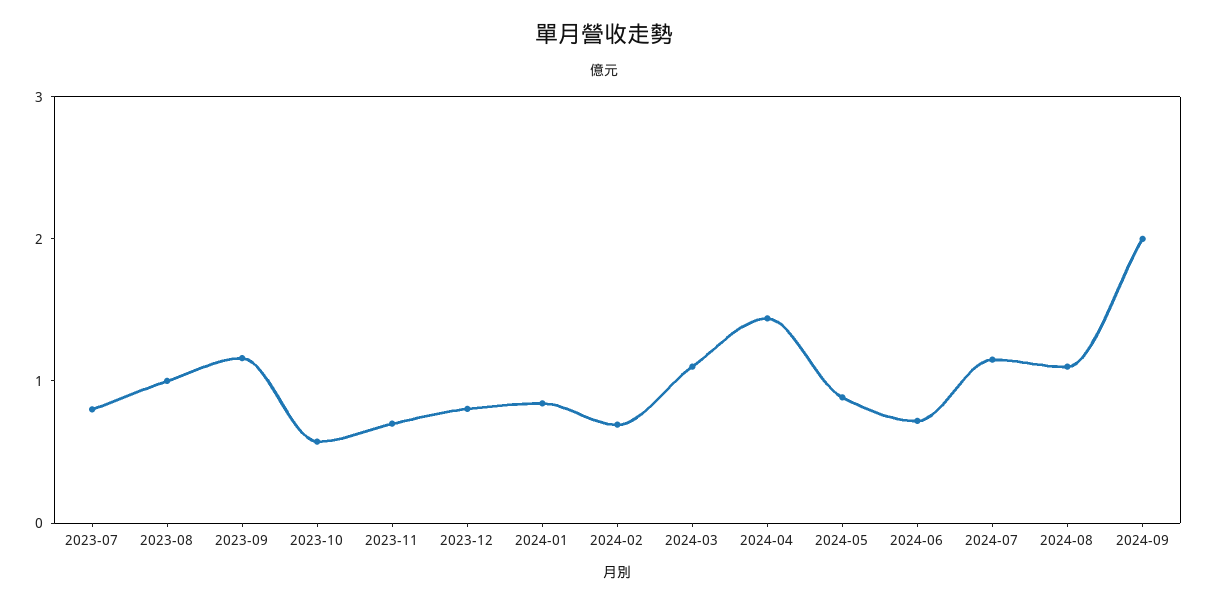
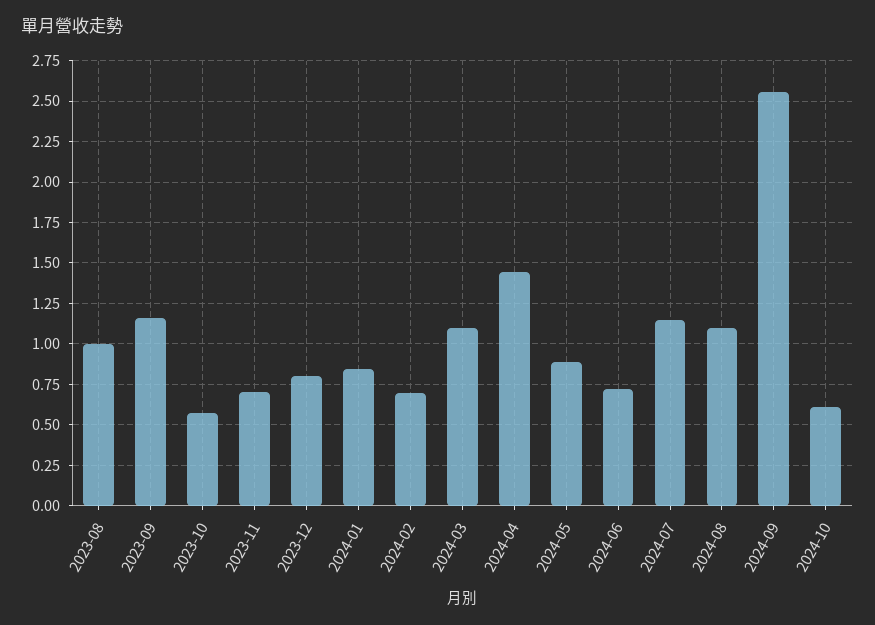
2023-07: 0.8 -> none
2024-09: 2 -> 2.55
2024-10: none -> 0.6

